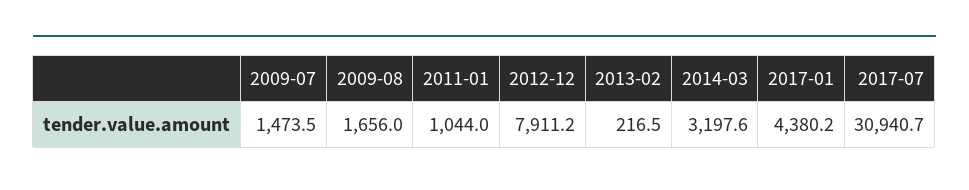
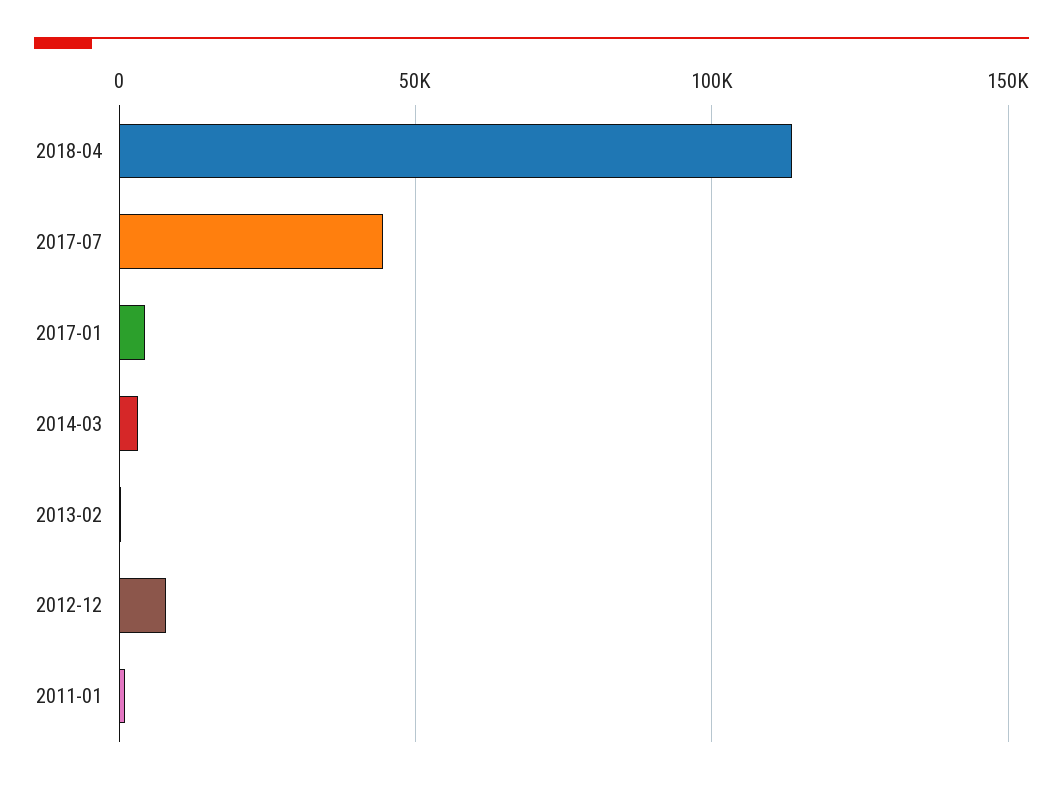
2009-07: 1473.5 -> none
2009-08: 1656 -> none
2017-07: 30940.7 -> 45000
2018-04: none -> 115000

